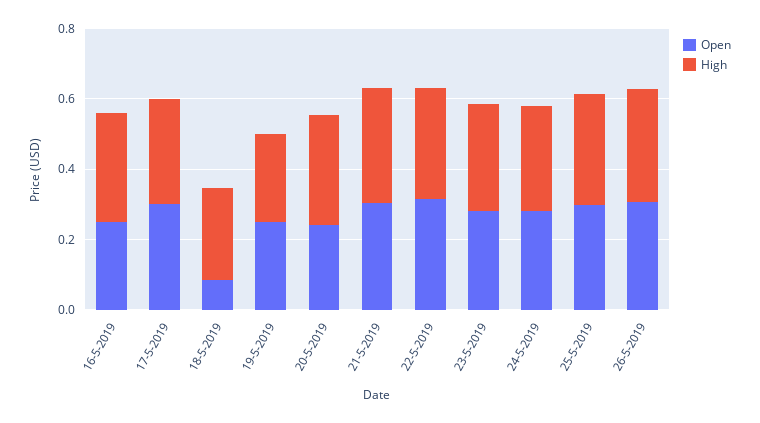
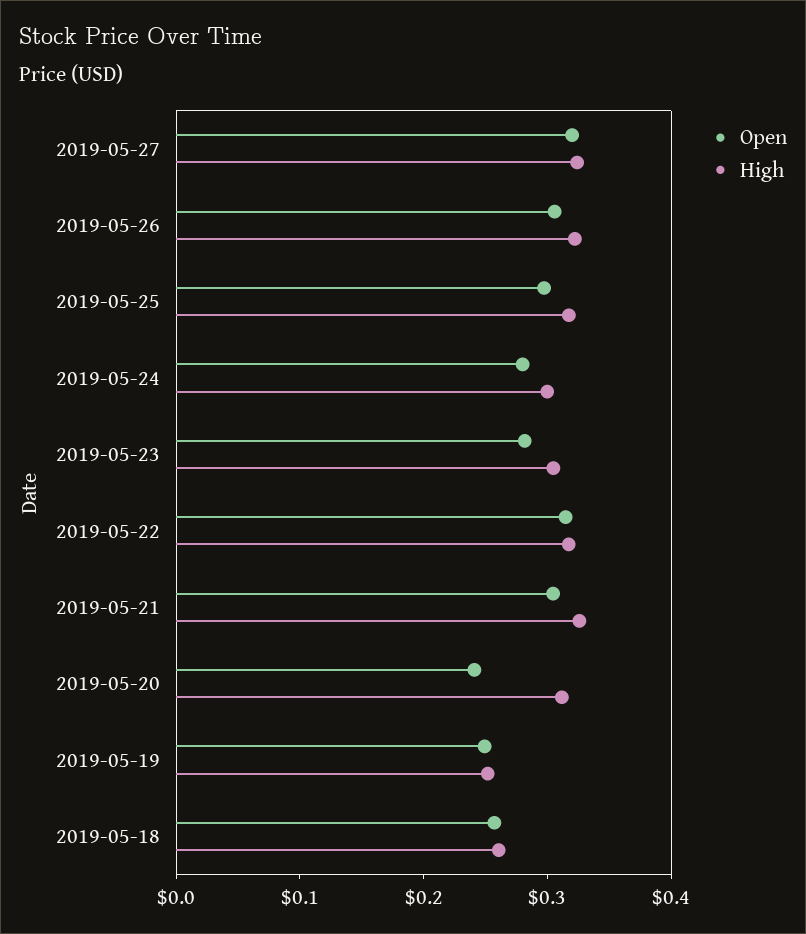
Open, 16-5-2019: 0.25 -> none
High, 16-5-2019: 0.3 -> none
Open, 17-5-2019: 0.3 -> none
High, 17-5-2019: 0.3 -> none
Open, 18-5-2019: 0.1 -> 0.26
Open, 2019-05-27: none -> 0.32
High, 2019-05-27: none -> 0.32

